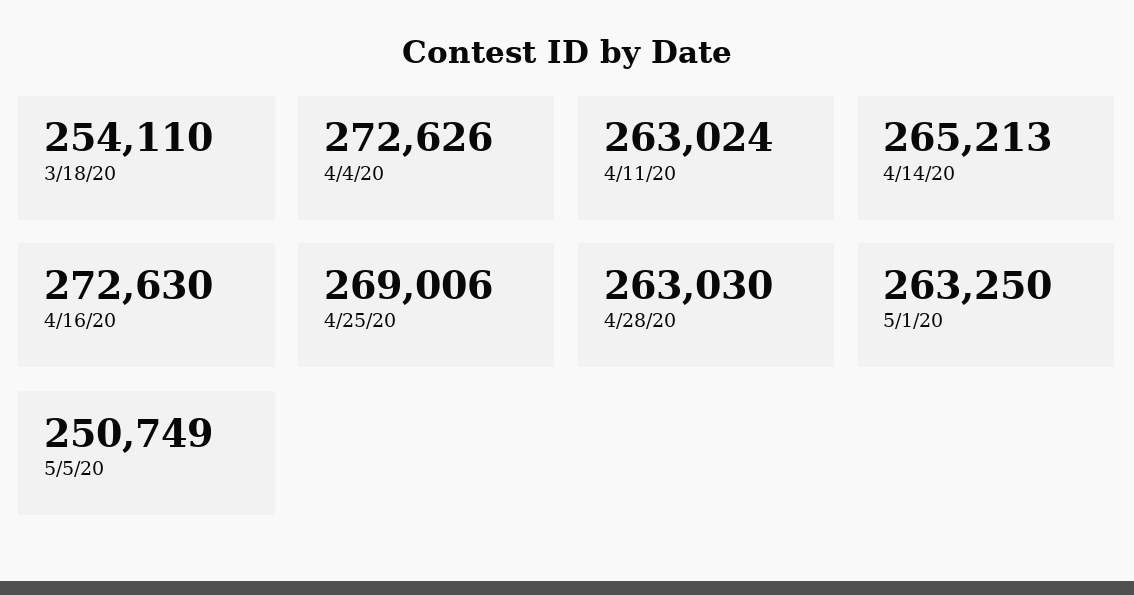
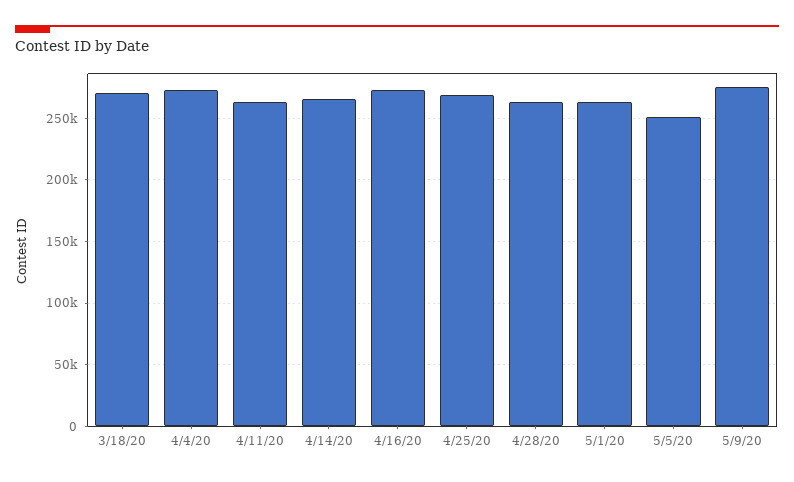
3/18/20: 254110 -> 270000
5/9/20: none -> 275000

